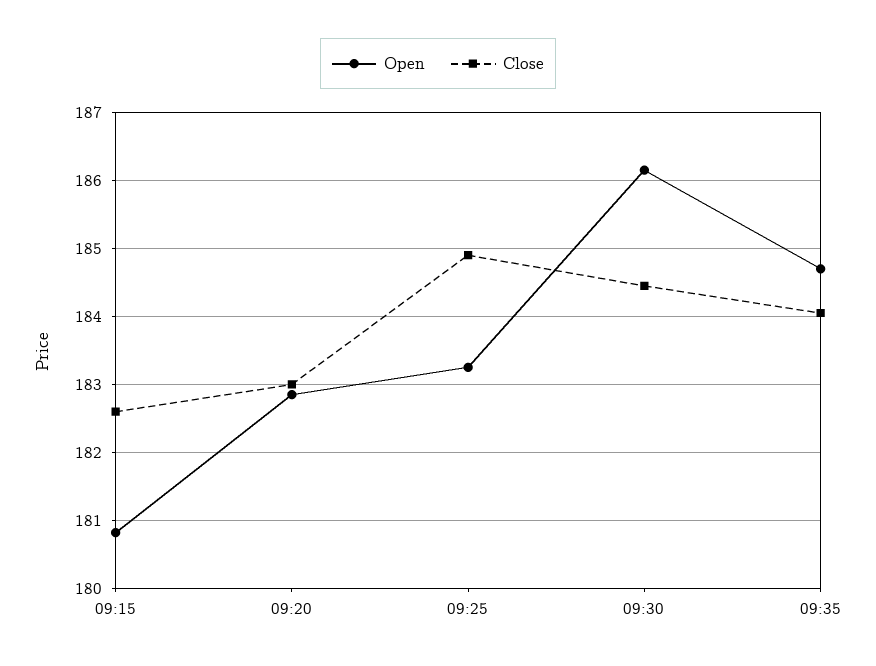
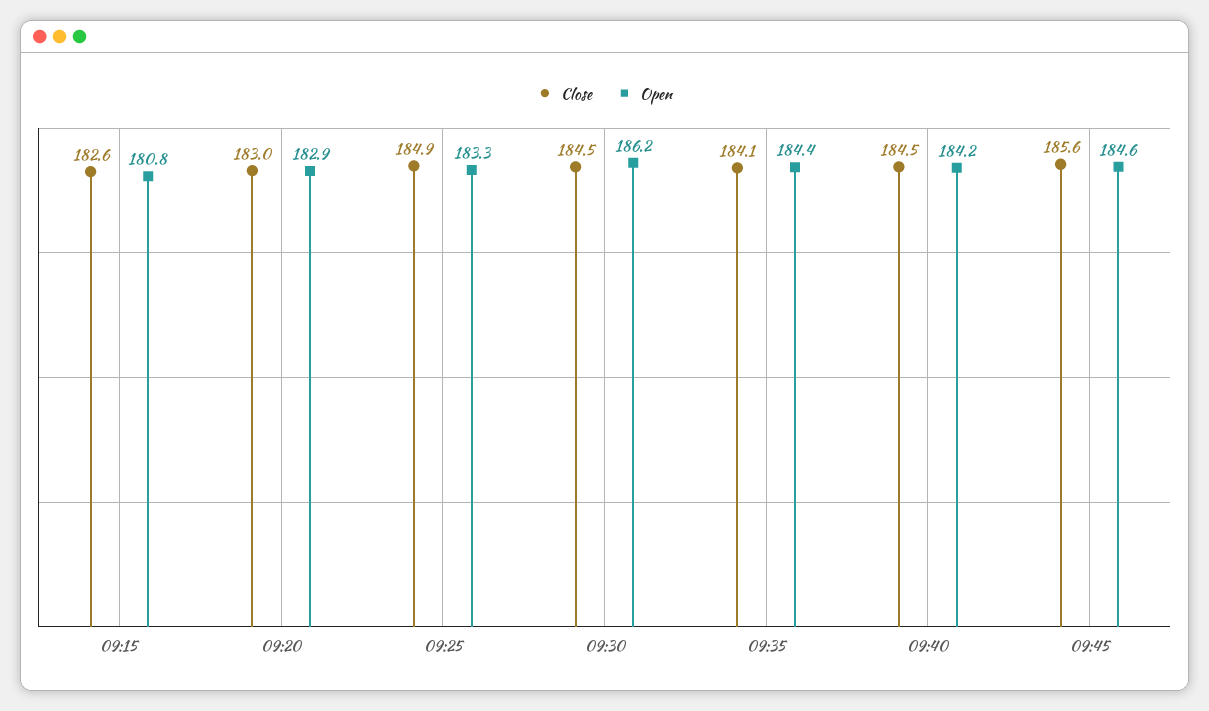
Open, 09:35: 184.7 -> 184.4
Close, 09:40: none -> 184.5
Open, 09:40: none -> 184.2
Close, 09:45: none -> 185.6
Open, 09:45: none -> 184.6

